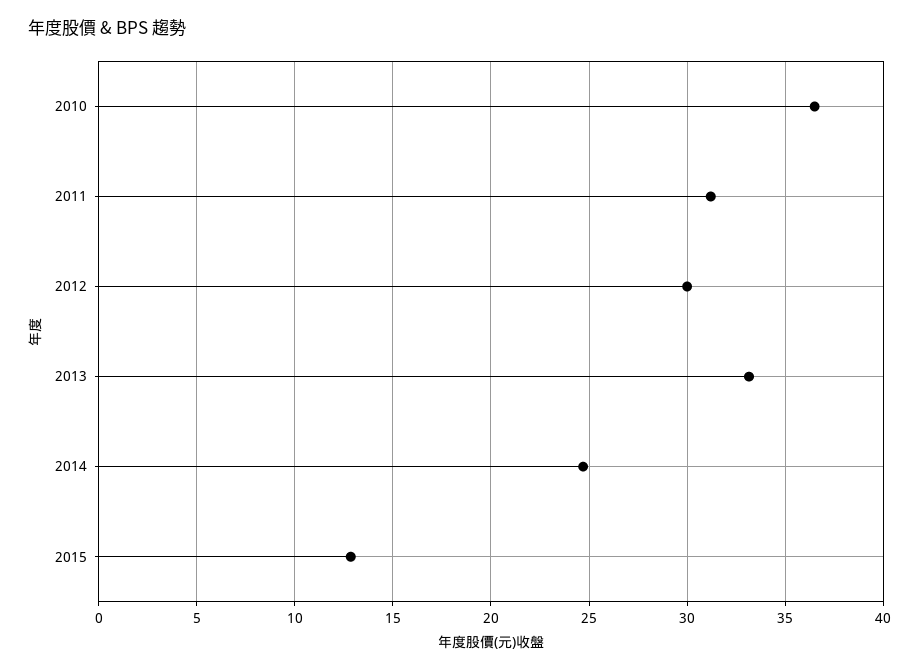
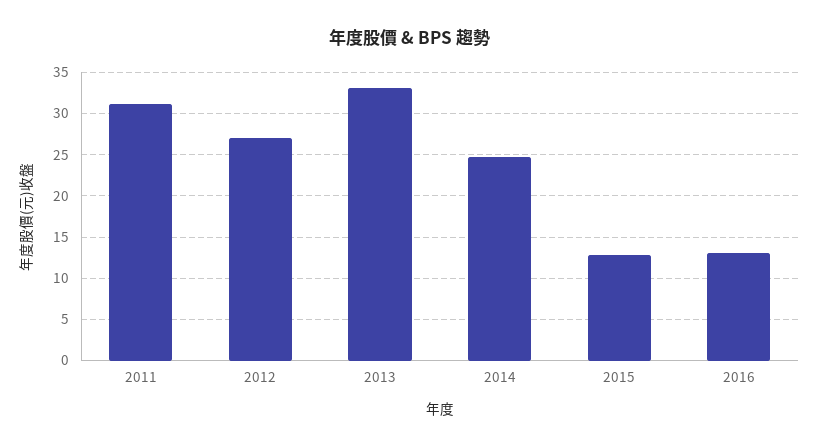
2010: 36.5 -> none
2012: 30 -> 27
2016: none -> 13

